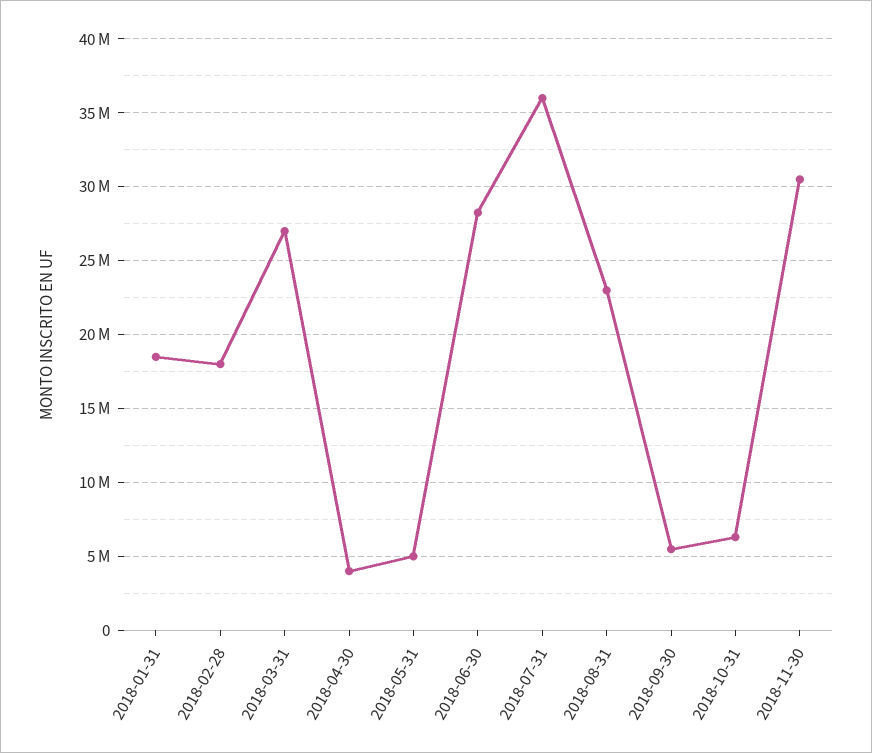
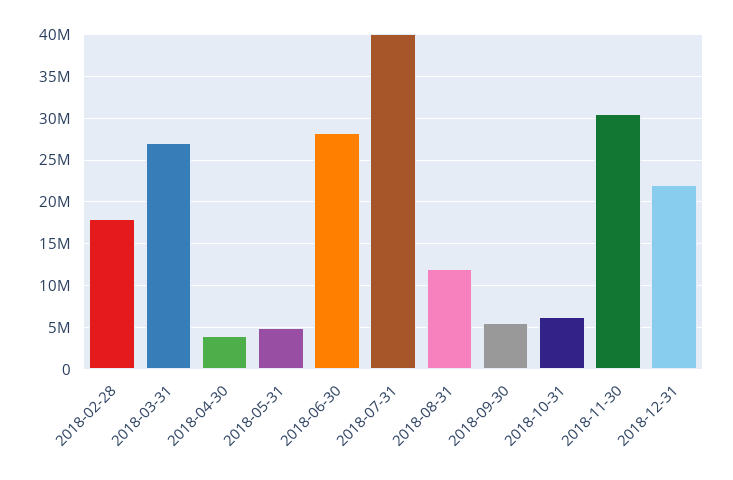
2018-01-31: 18500000 -> none
2018-07-31: 36000000 -> 40000000
2018-08-31: 23000000 -> 12000000
2018-12-31: none -> 22000000

